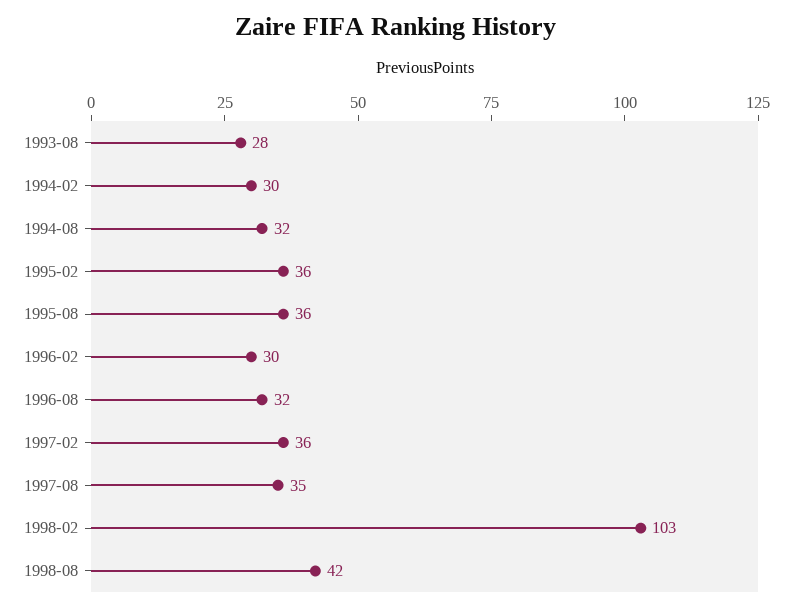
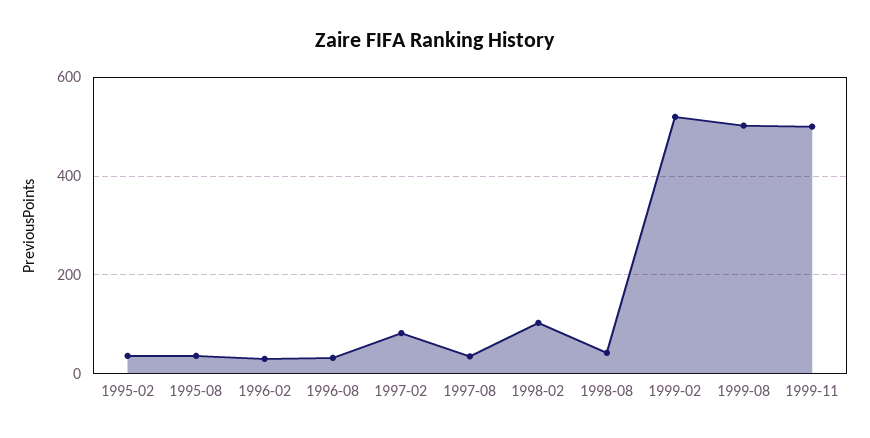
1993-08: 28 -> none
1994-02: 30 -> none
1994-08: 32 -> none
1997-02: 36 -> 80
1999-02: none -> 520
1999-08: none -> 500
1999-11: none -> 500

